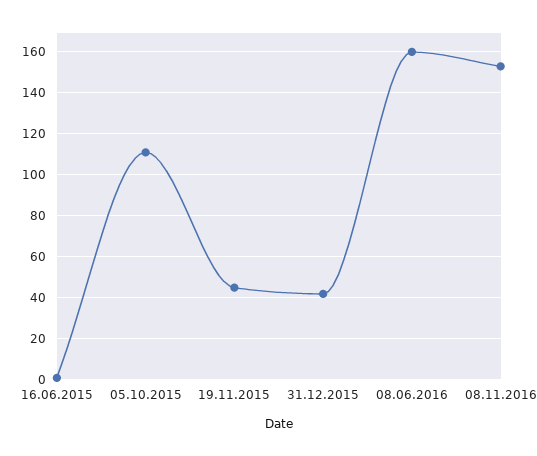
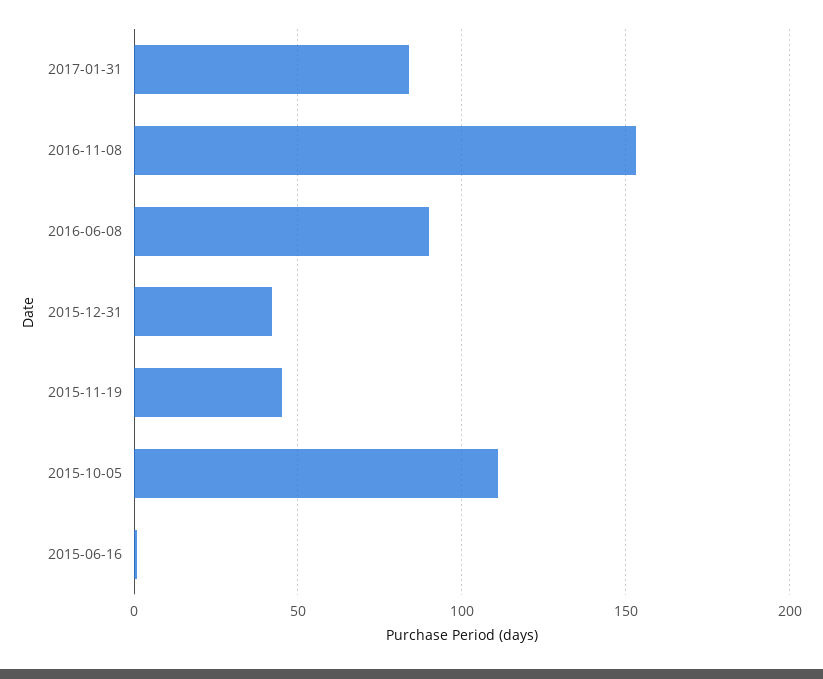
08.06.2016: 160 -> 90
2017-01-31: none -> 85

